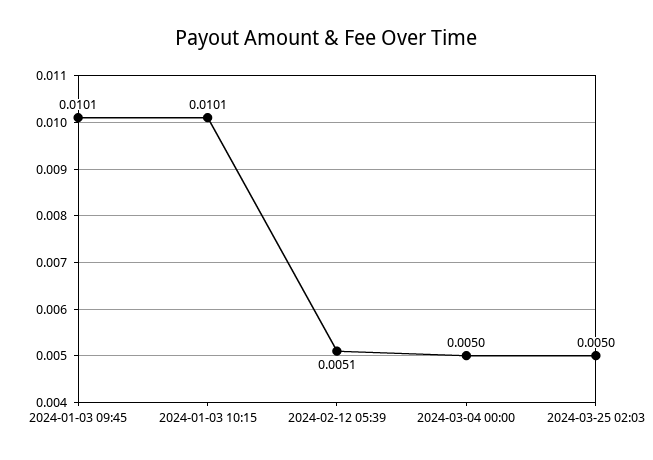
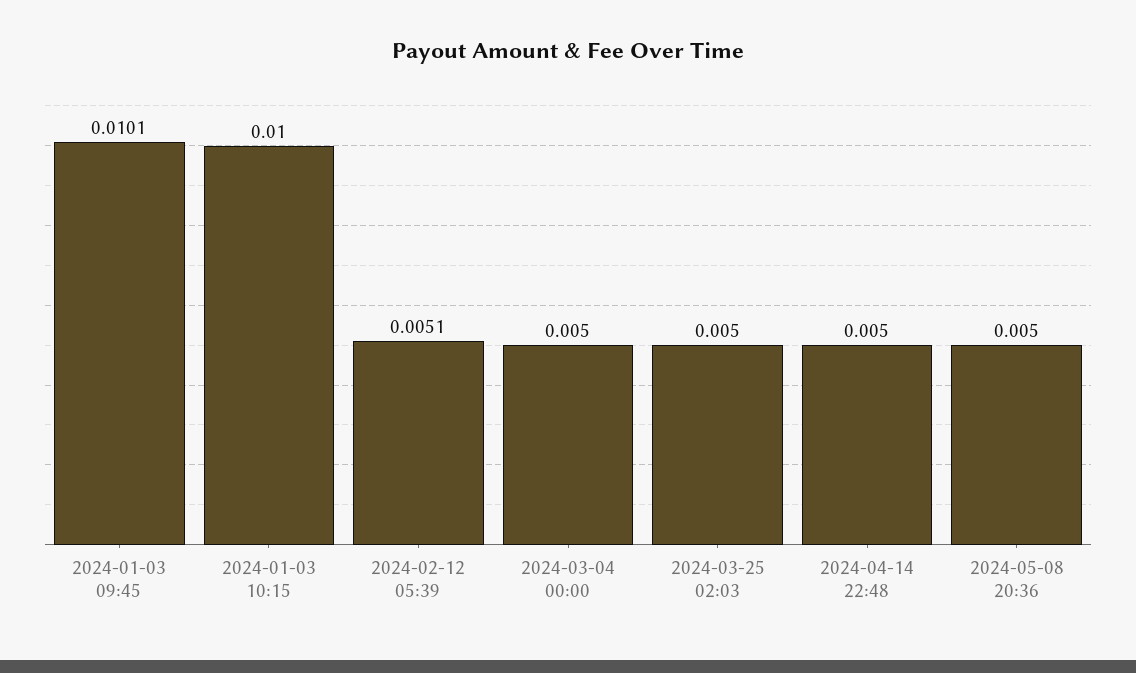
2024-01-03 10:15: 0.0101 -> 0.01
2024-04-14 22:48: none -> 0.005
2024-05-08 20:36: none -> 0.005

